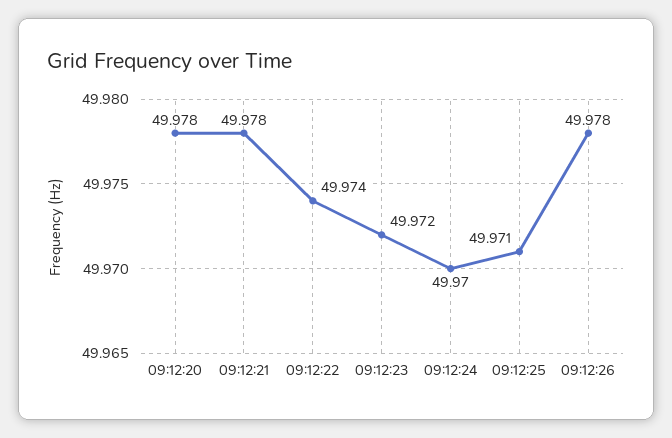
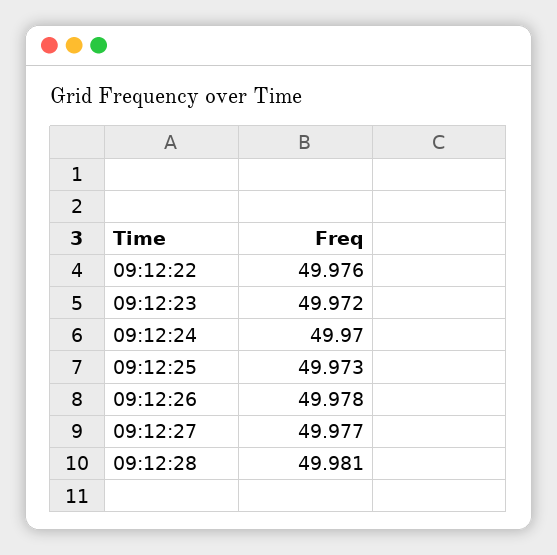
09:12:20: 49.978 -> none
09:12:21: 49.978 -> none
09:12:22: 49.974 -> 49.976
09:12:25: 49.971 -> 49.973
09:12:27: none -> 49.977
09:12:28: none -> 49.981

